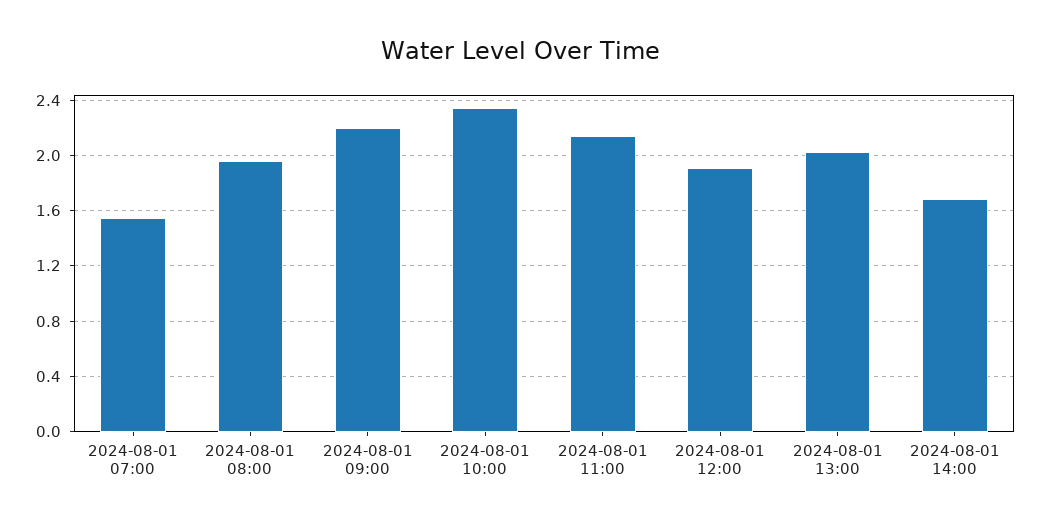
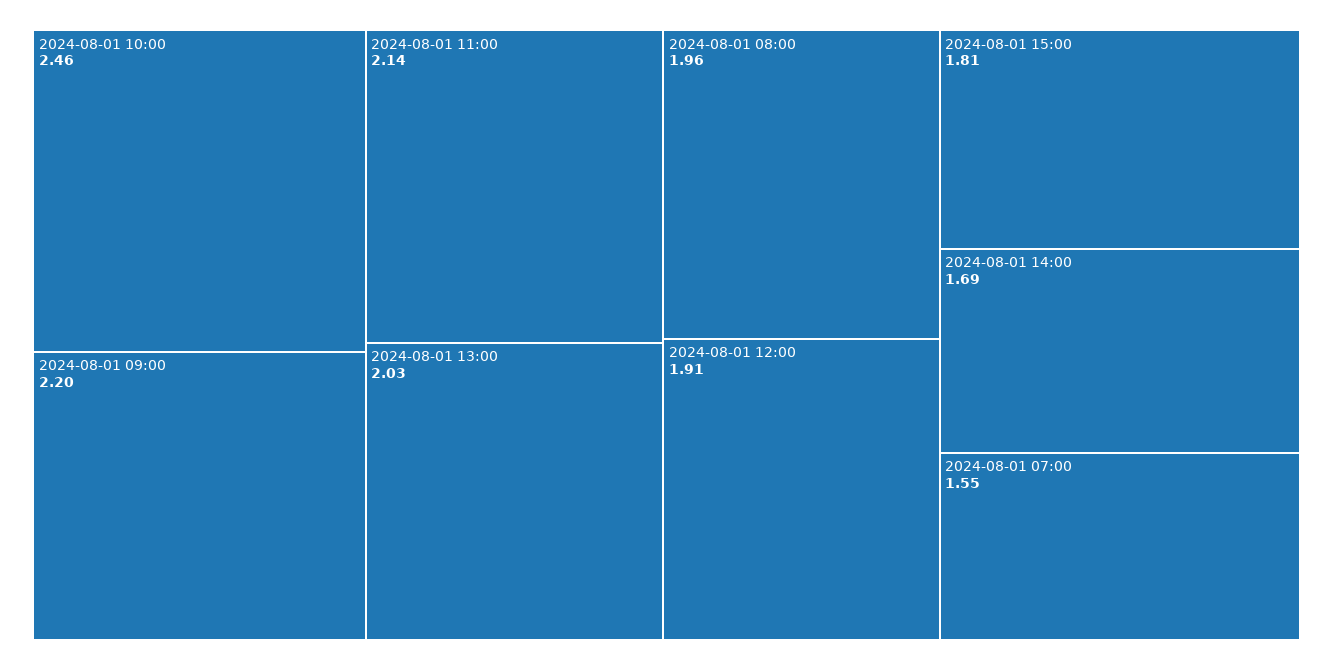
2024-08-01 10:00: 2.35 -> 2.46
2024-08-01 15:00: none -> 1.81

